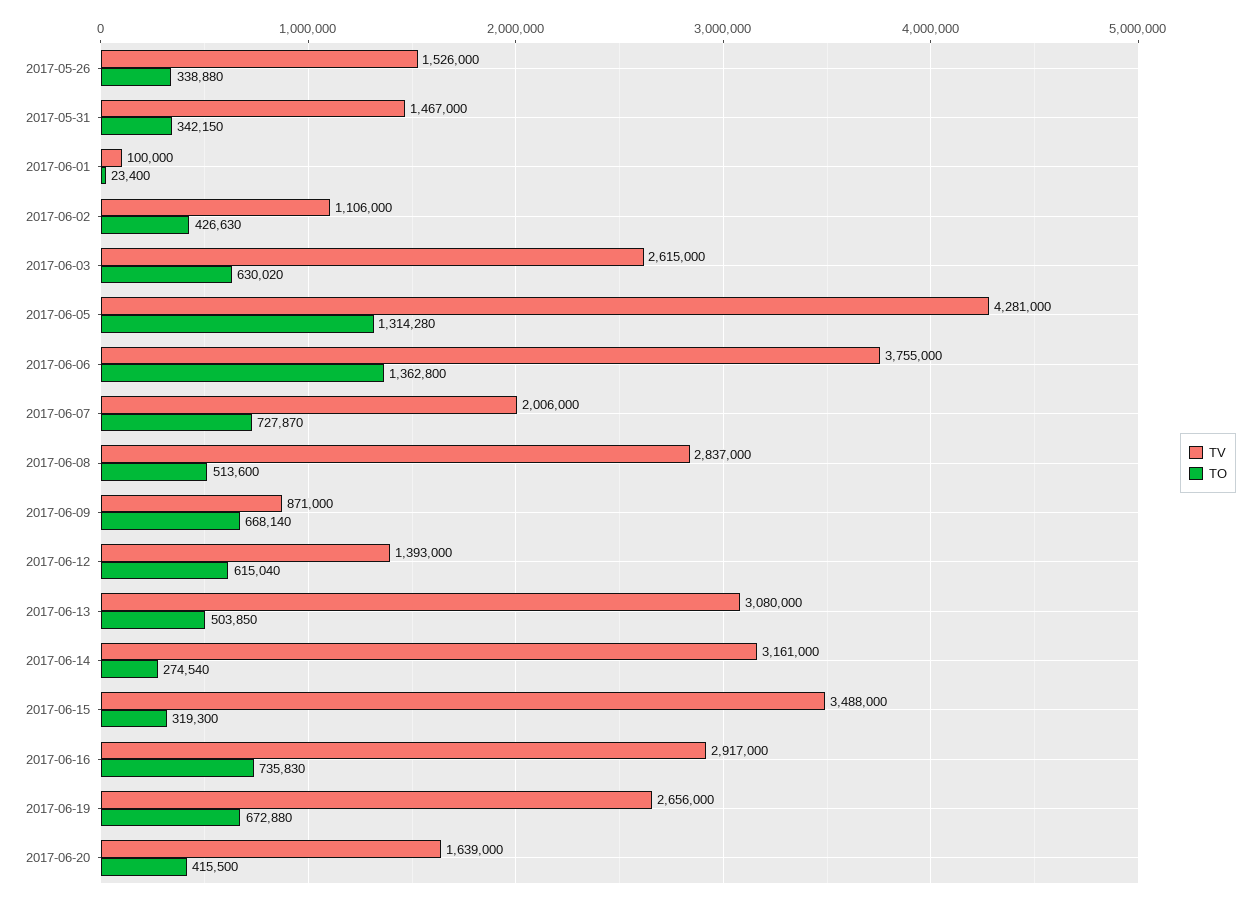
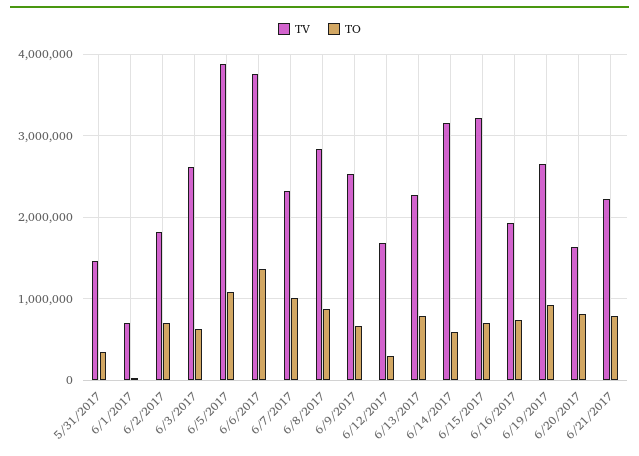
TV, 2017-05-26: 1526000 -> none
TO, 2017-05-26: 338880 -> none
TV, 2017-06-01: 100000 -> 700000
TV, 2017-06-02: 1106000 -> 1800000
TO, 2017-06-02: 426630 -> 700000
TV, 2017-06-05: 4281000 -> 3900000
TO, 2017-06-05: 1314280 -> 1100000
TV, 2017-06-07: 2006000 -> 2300000
TO, 2017-06-07: 727870 -> 1000000
TO, 2017-06-08: 513600 -> 900000
TV, 2017-06-09: 871000 -> 2500000
TV, 2017-06-12: 1393000 -> 1700000
TO, 2017-06-12: 615040 -> 300000
TV, 2017-06-13: 3080000 -> 2300000
TO, 2017-06-13: 503850 -> 800000
TO, 2017-06-14: 274540 -> 600000
TV, 2017-06-15: 3488000 -> 3200000
TO, 2017-06-15: 319300 -> 700000
TV, 2017-06-16: 2917000 -> 1900000
TO, 2017-06-19: 672880 -> 900000
TO, 2017-06-20: 415500 -> 800000
TV, 6/21/2017: none -> 2200000
TO, 6/21/2017: none -> 800000

